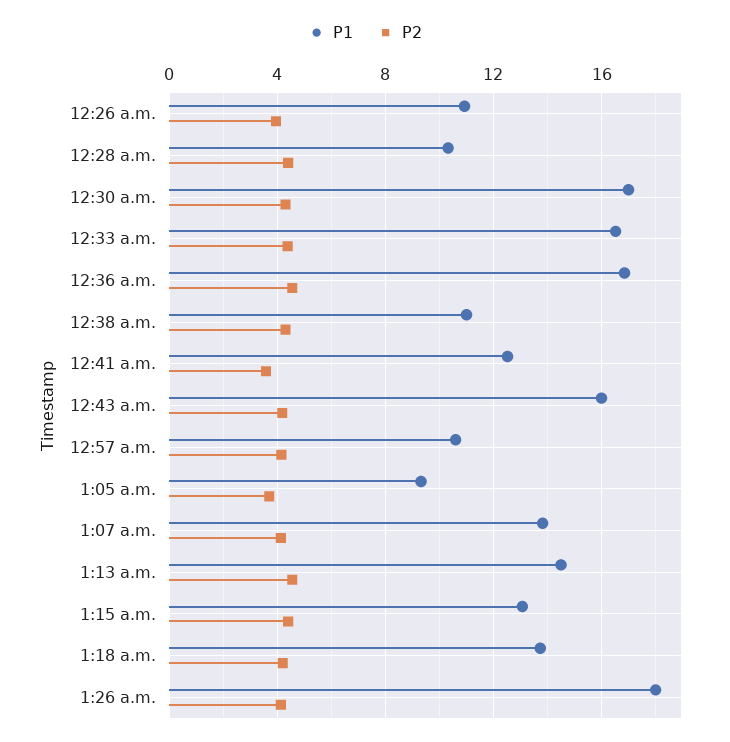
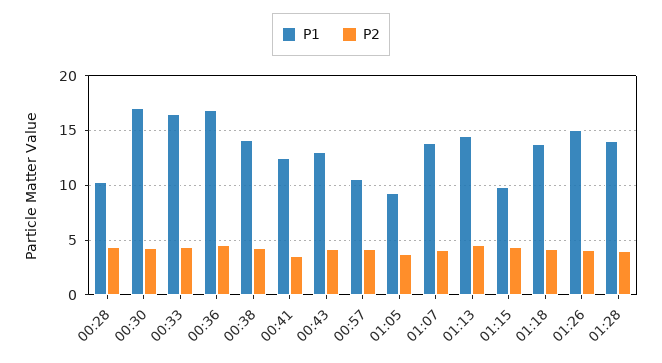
P1, 12:26 a.m.: 11 -> none
P2, 12:26 a.m.: 4 -> none
P1, 12:38 a.m.: 11 -> 14
P1, 12:43 a.m.: 16 -> 13
P1, 1:15 a.m.: 13 -> 10
P1, 1:26 a.m.: 18 -> 15
P1, 01:28: none -> 14
P2, 01:28: none -> 4

